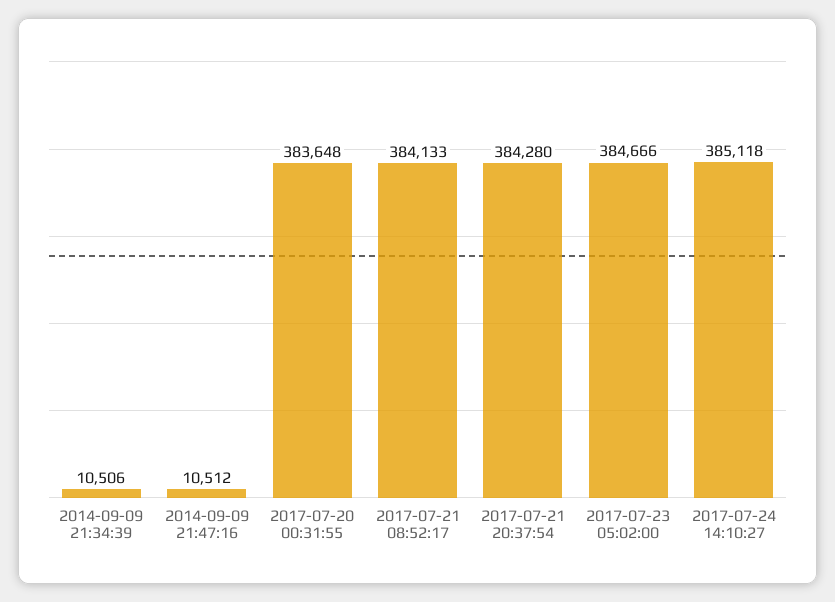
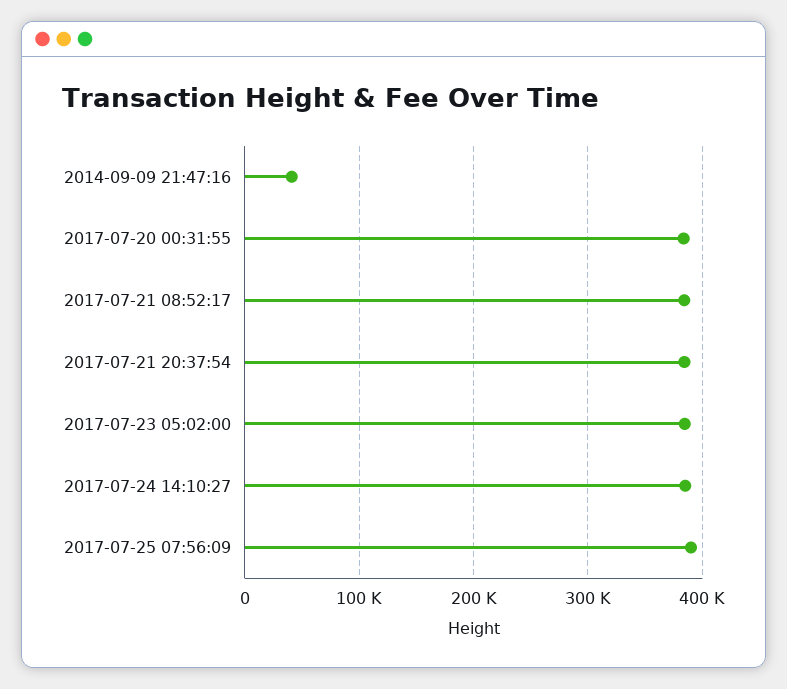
2014-09-09 21:34:39: 10506 -> none
2014-09-09 21:47:16: 10512 -> 40000
2017-07-25 07:56:09: none -> 390000

